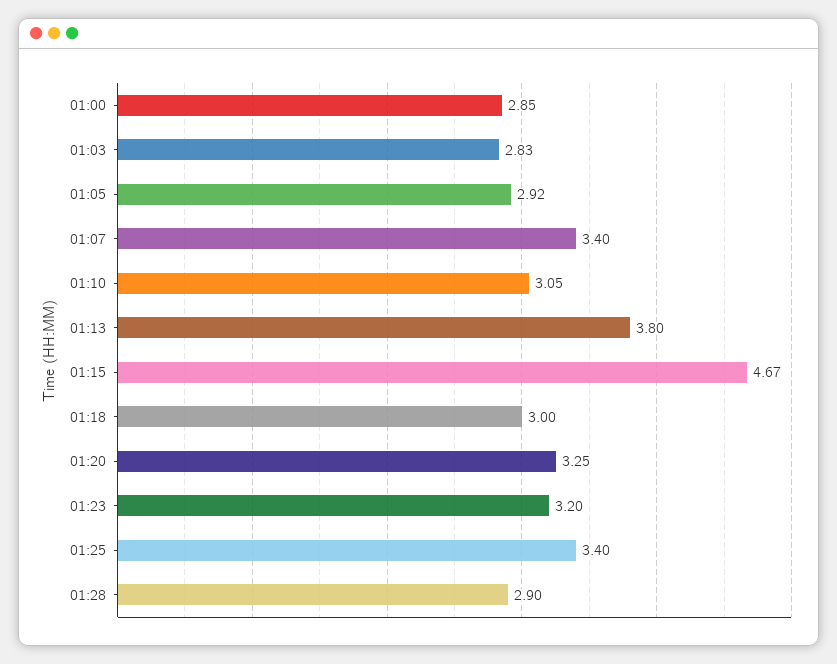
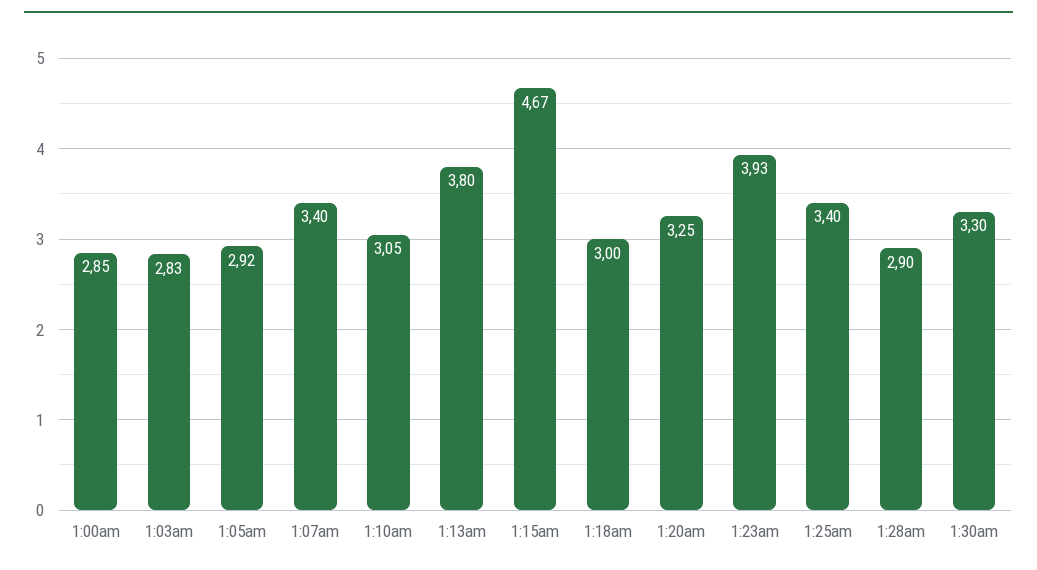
01:23: 3.2 -> 3.93
1:30am: none -> 3.3

